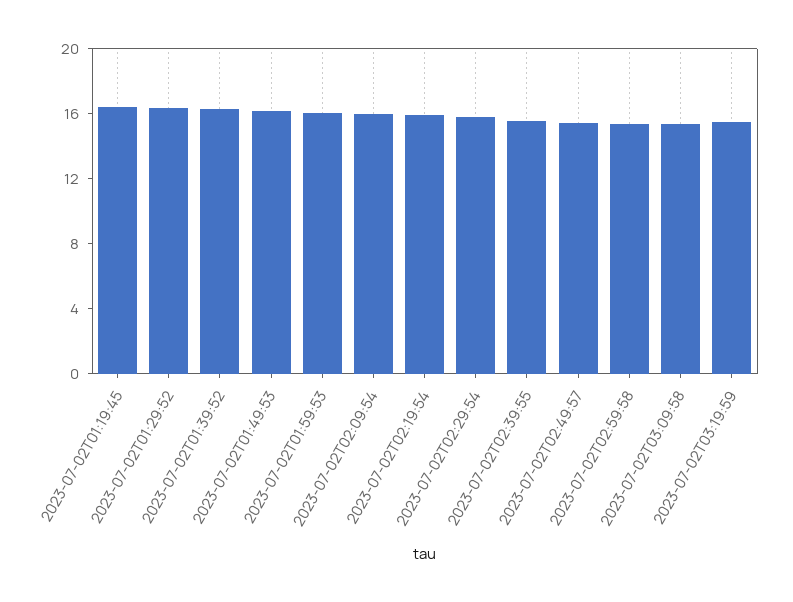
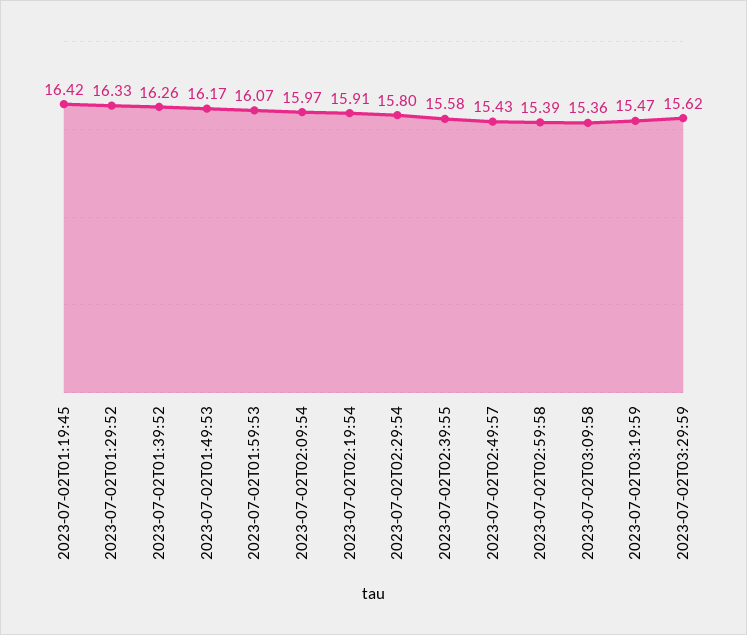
2023-07-02T03:29:59: none -> 15.62

